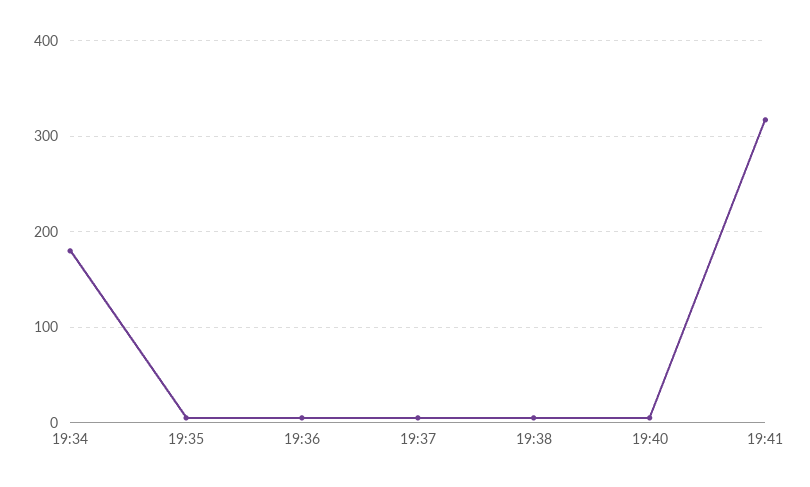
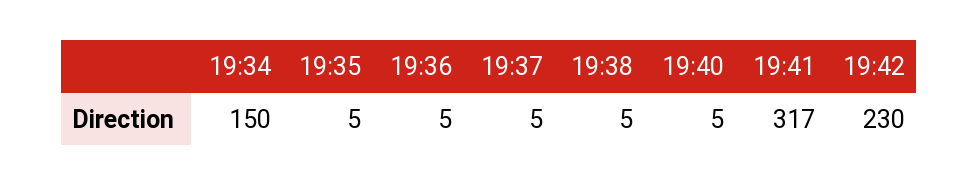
19:34: 180 -> 150
19:42: none -> 230

